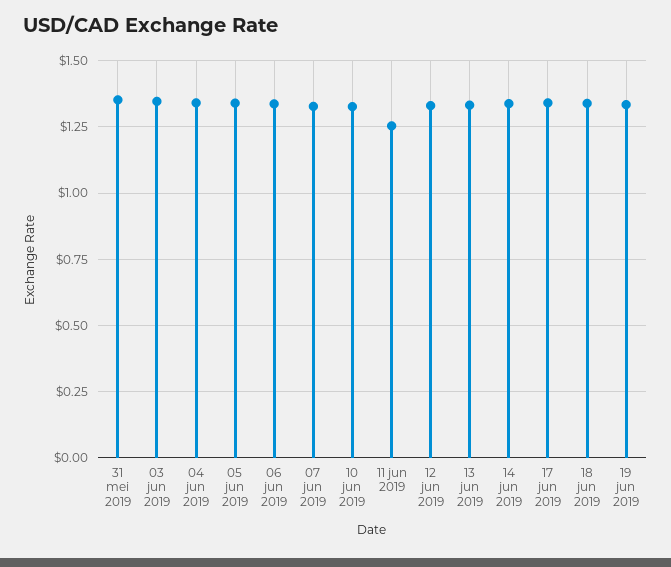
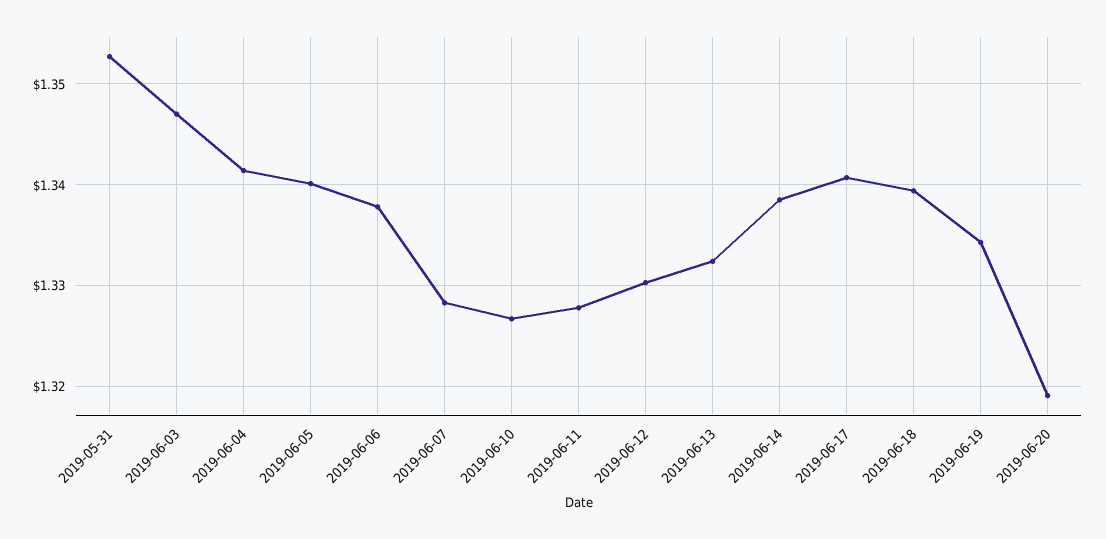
11 jun 2019: 1.25 -> 1.328
2019-06-20: none -> 1.319

